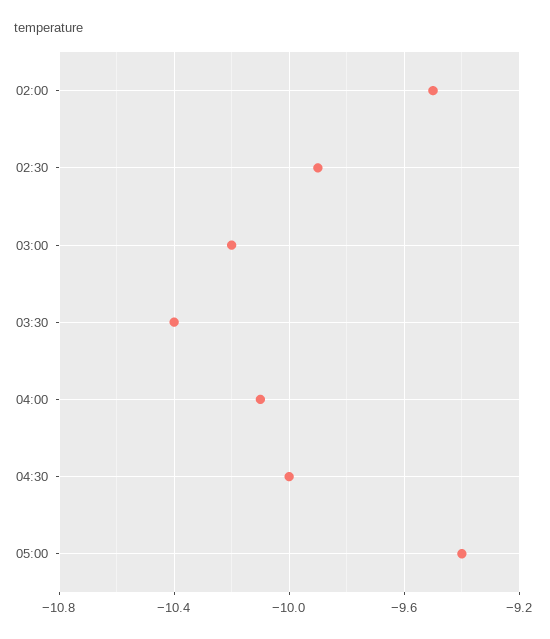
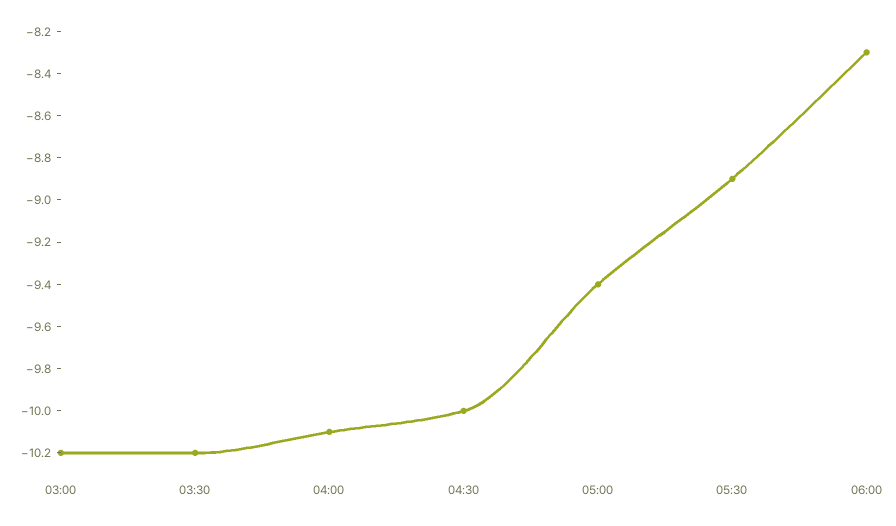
02:00: -9.5 -> none
02:30: -9.9 -> none
03:30: -10.4 -> -10.2
05:30: none -> -8.9
06:00: none -> -8.3

